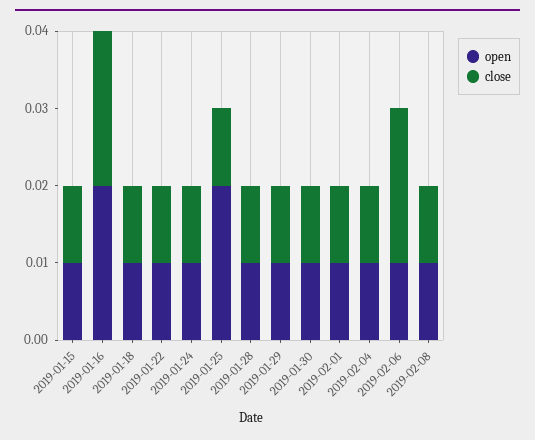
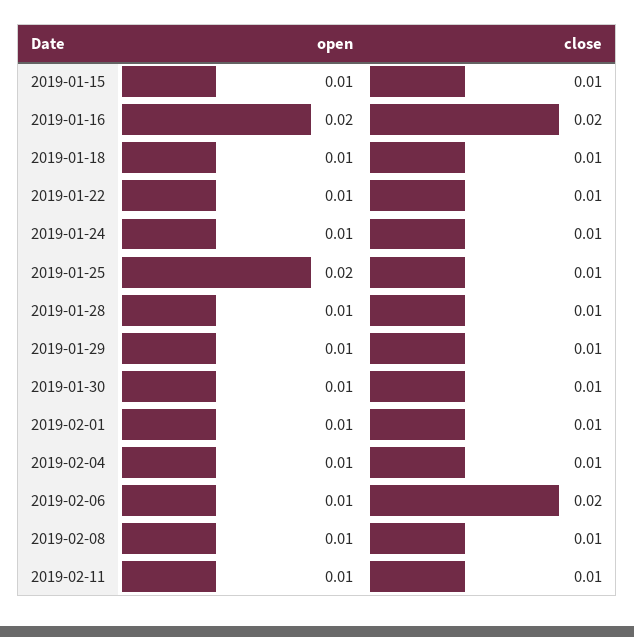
open, 2019-02-11: none -> 0.01
close, 2019-02-11: none -> 0.01

